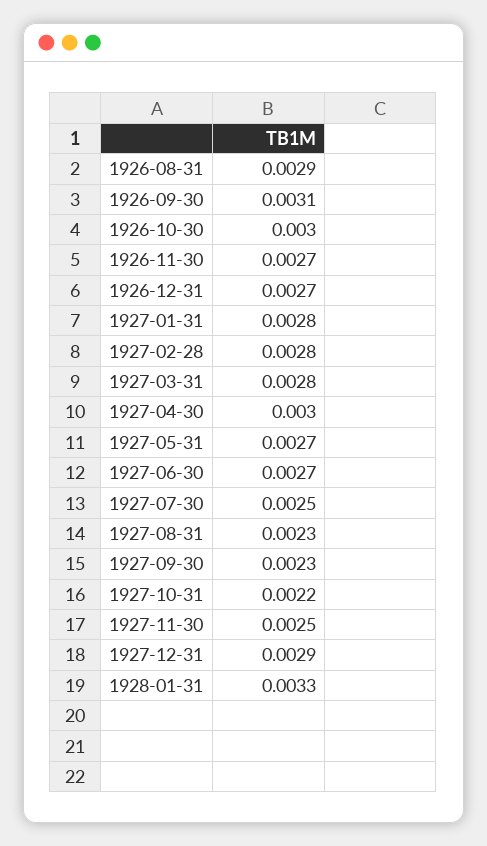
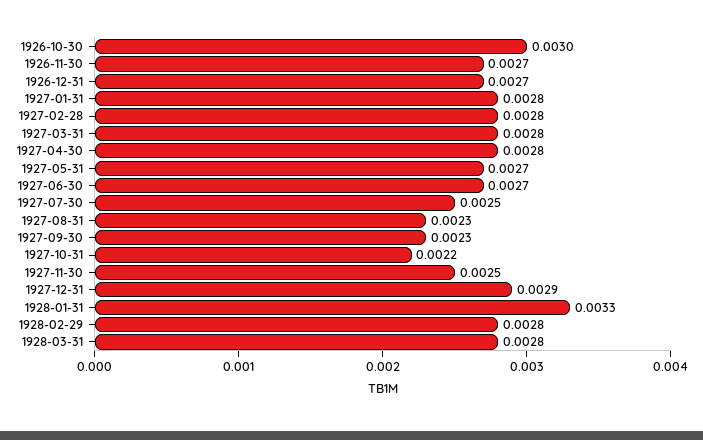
1926-08-31: 0.0029 -> none
1926-09-30: 0.0031 -> none
1927-04-30: 0.003 -> 0.0028
1928-02-29: none -> 0.0028
1928-03-31: none -> 0.0028

